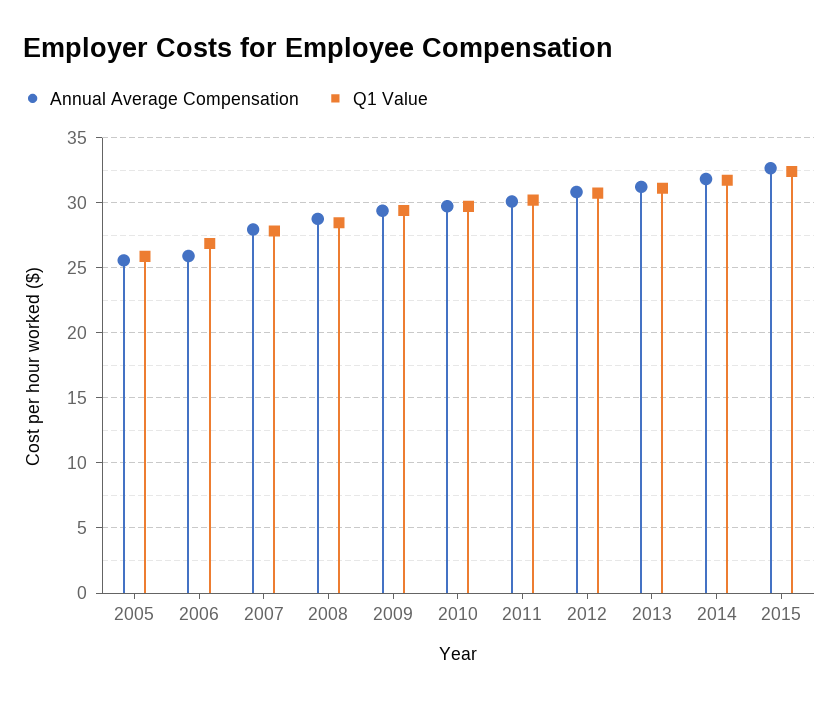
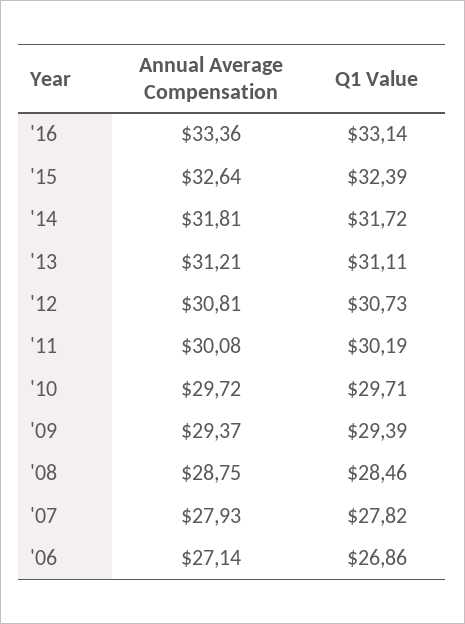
Annual Average Compensation, 2005: 25.5 -> none
Q1 Value, 2005: 26 -> none
Annual Average Compensation, 2006: 26 -> 27.14
Annual Average Compensation, '16: none -> 33.36
Q1 Value, '16: none -> 33.14

